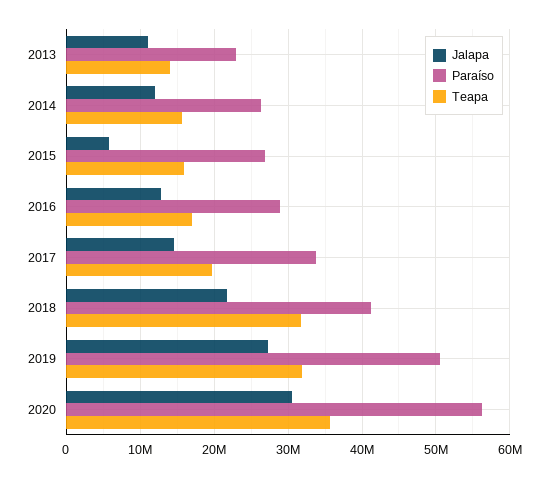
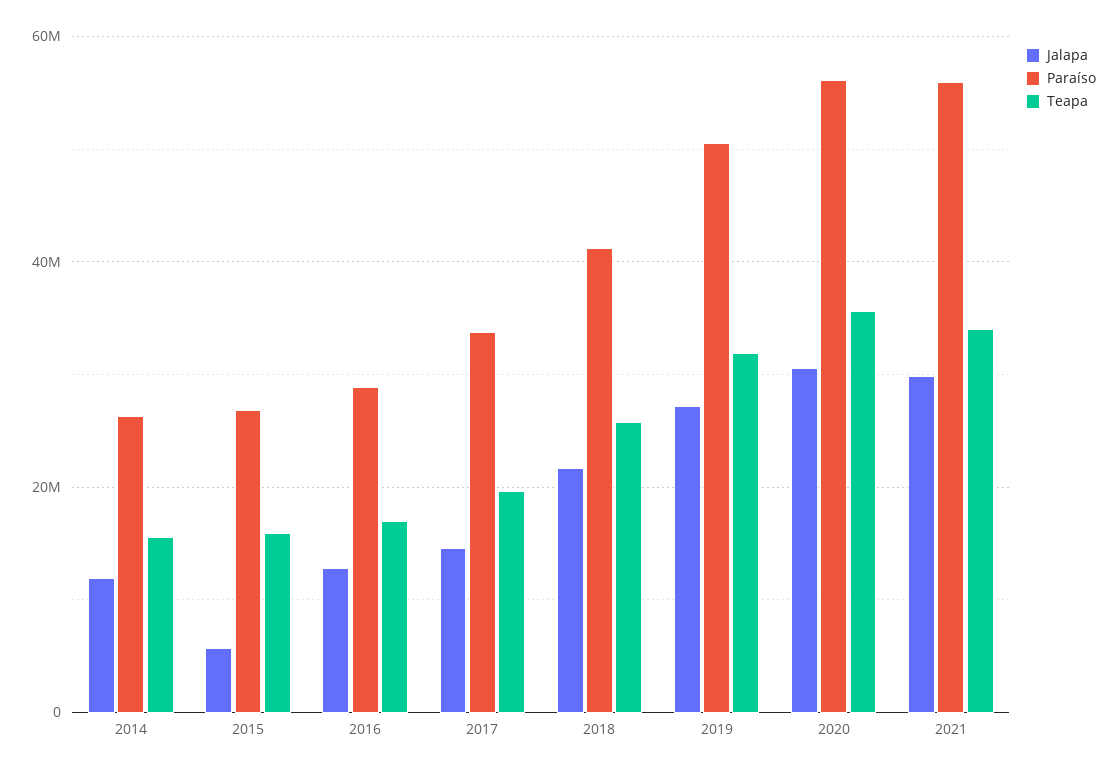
Jalapa, 2013: 11000000 -> none
Paraíso, 2013: 23000000 -> none
Teapa, 2013: 14000000 -> none
Teapa, 2018: 32000000 -> 26000000
Jalapa, 2021: none -> 30000000
Paraíso, 2021: none -> 56000000
Teapa, 2021: none -> 34000000

